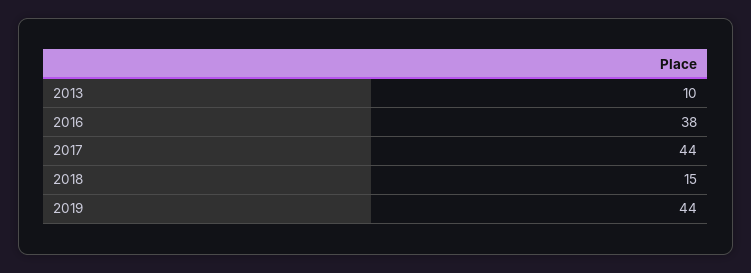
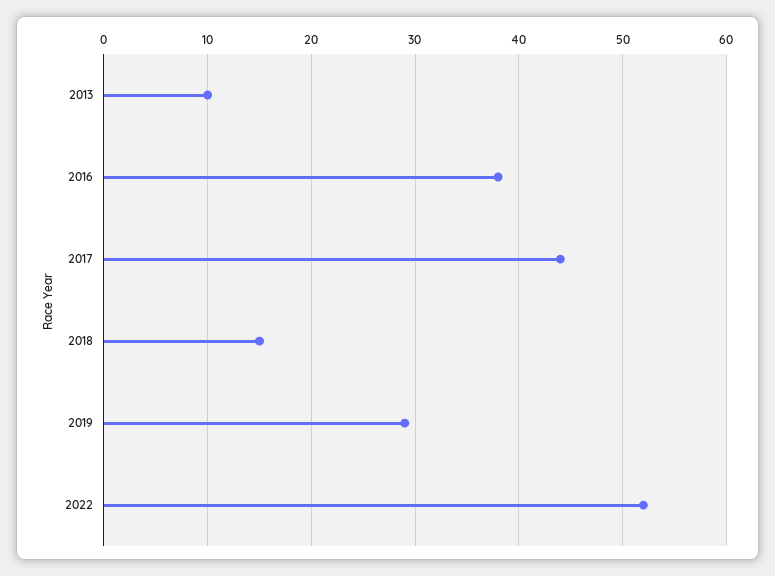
2019: 44 -> 29
2022: none -> 52

